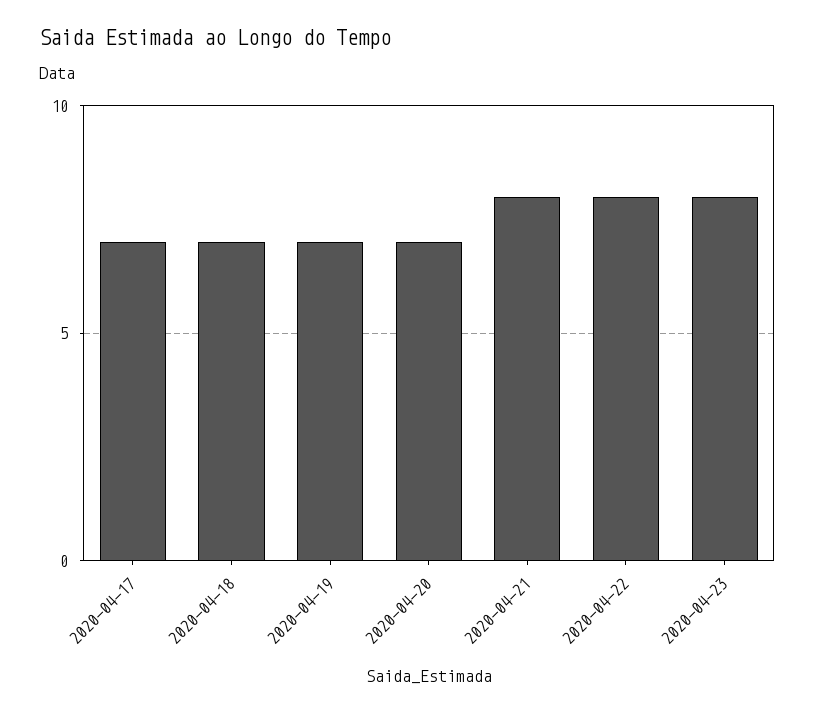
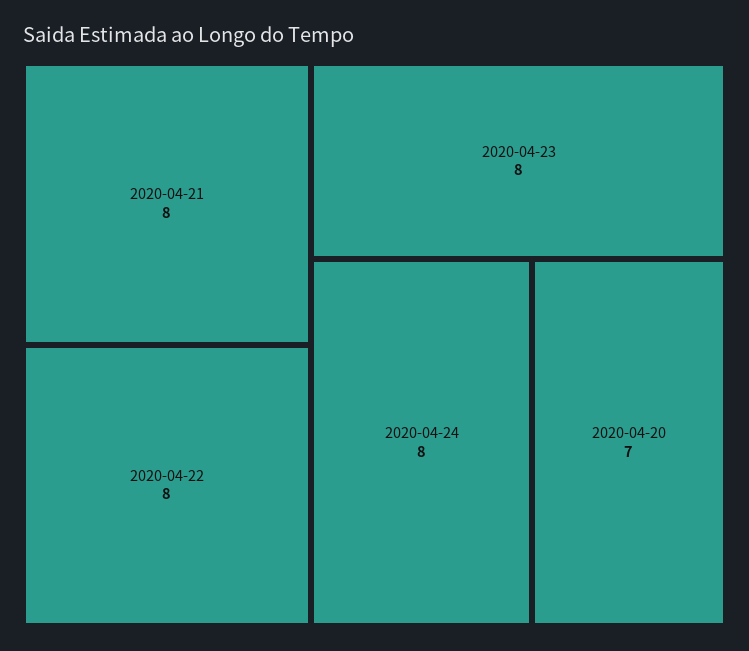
2020-04-17: 7 -> none
2020-04-18: 7 -> none
2020-04-19: 7 -> none
2020-04-24: none -> 8

